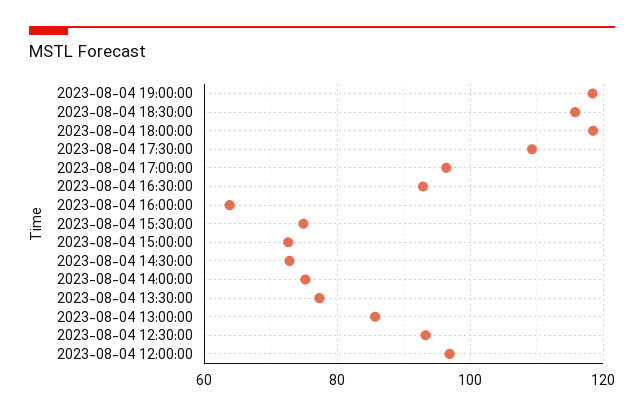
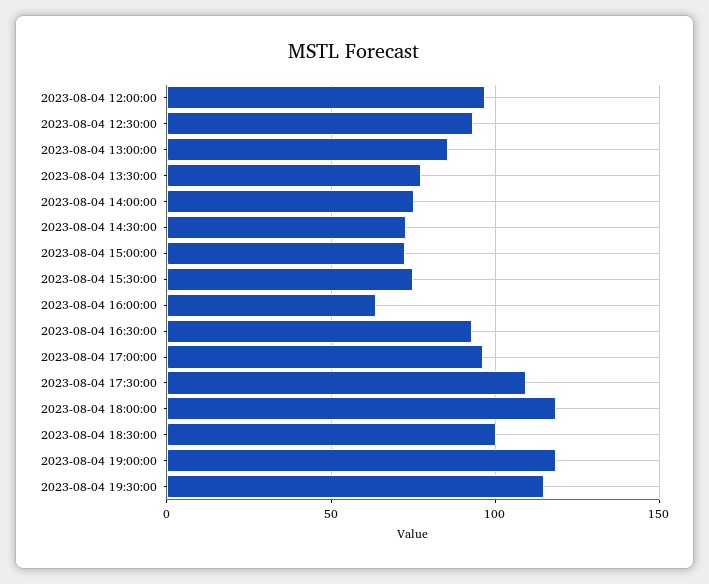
2023-08-04 18:30:00: 116 -> 100
2023-08-04 19:30:00: none -> 115

